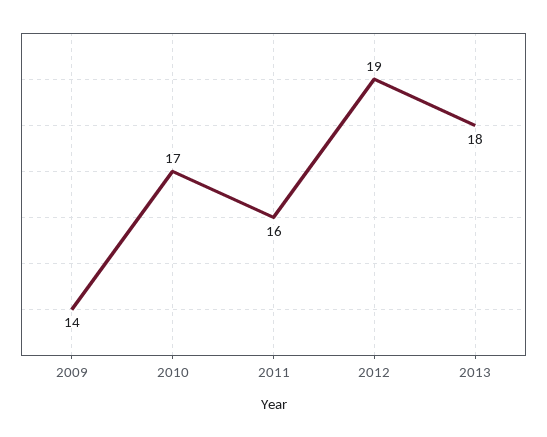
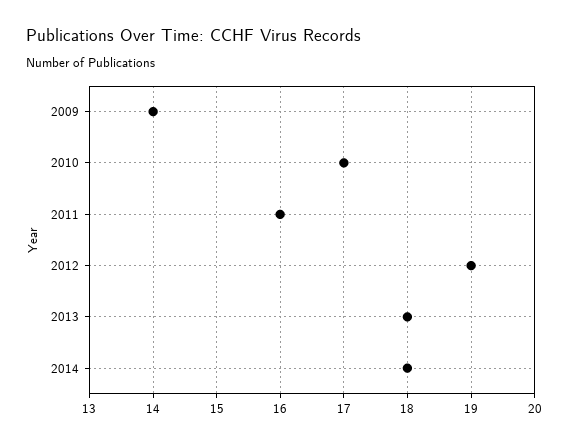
2014: none -> 18

